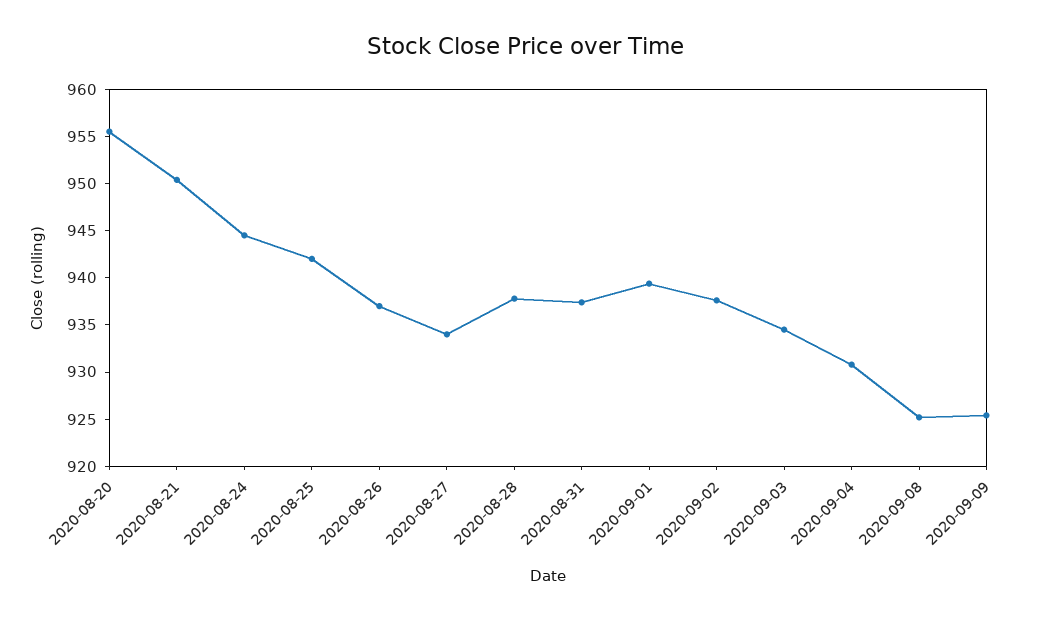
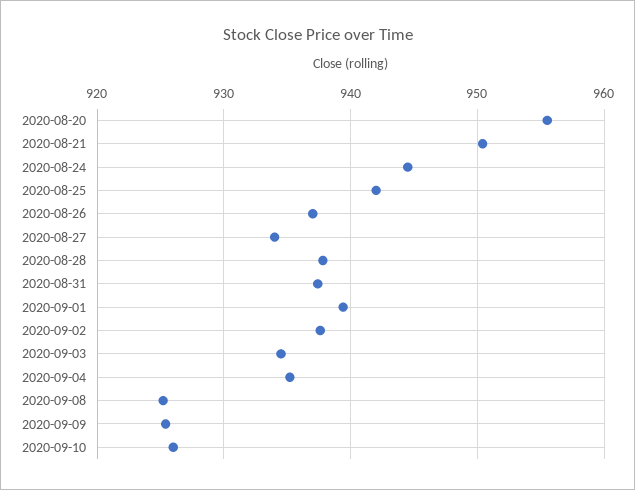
2020-09-04: 931 -> 935
2020-09-10: none -> 926

